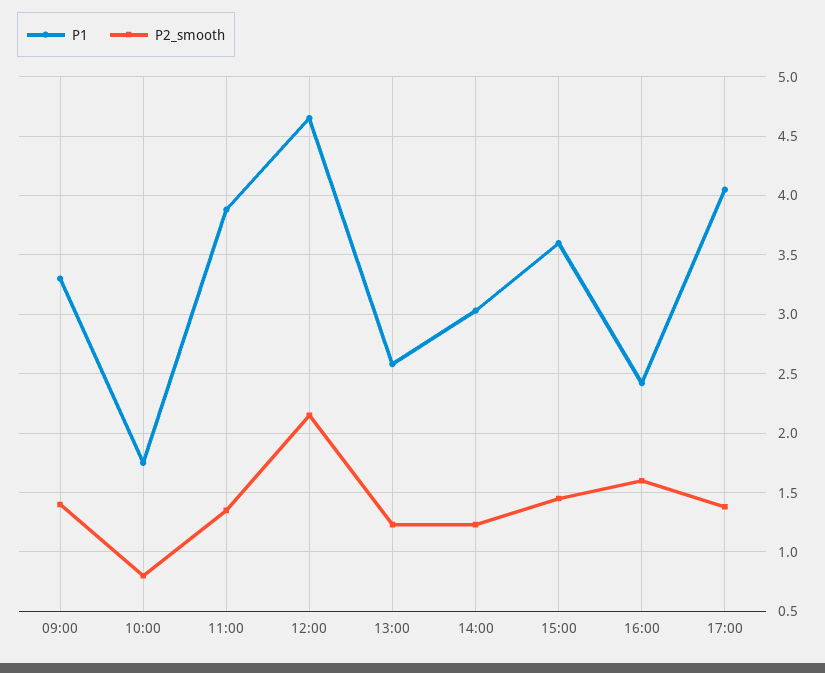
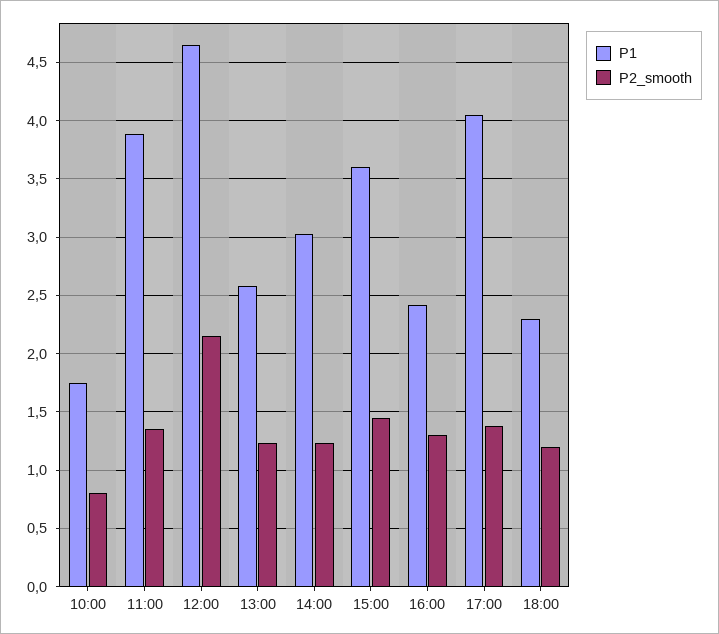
P1, 09:00: 3.3 -> none
P2_smooth, 09:00: 1.4 -> none
P2_smooth, 16:00: 1.6 -> 1.3
P1, 18:00: none -> 2.3
P2_smooth, 18:00: none -> 1.2

